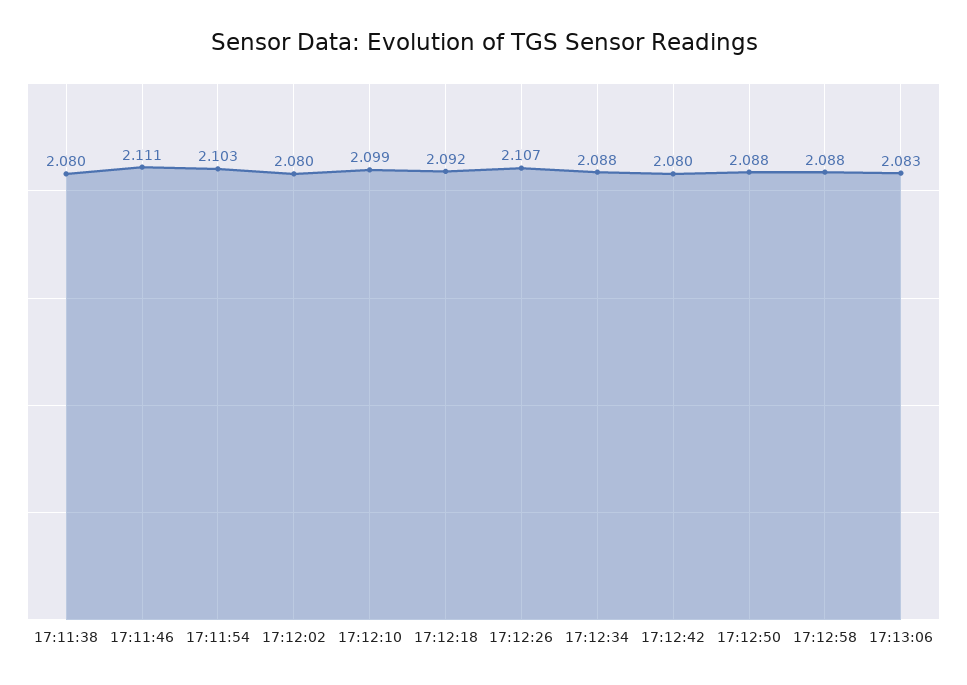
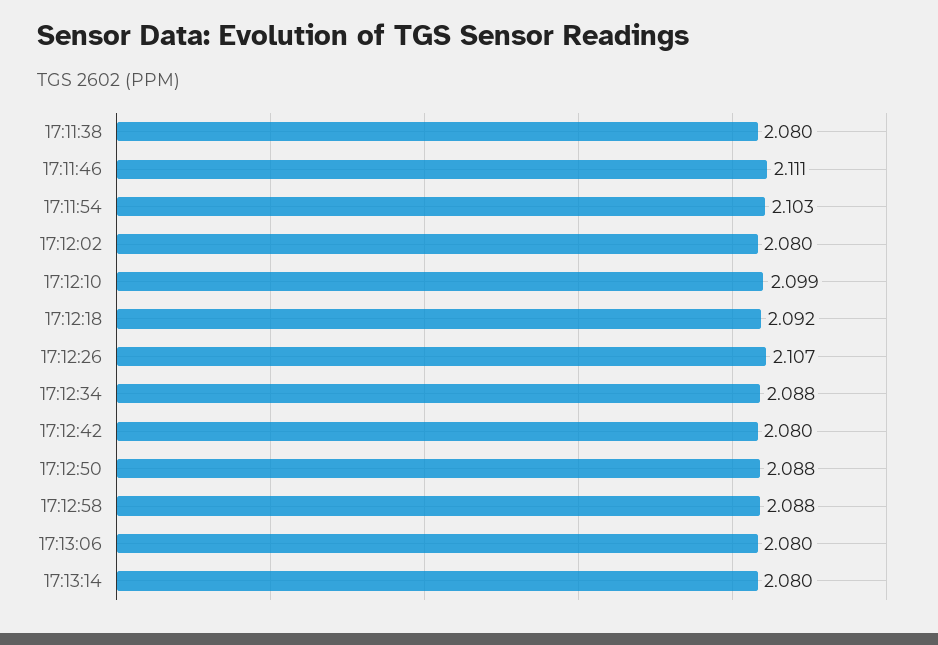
17:13:06: 2.083 -> 2.08
17:13:14: none -> 2.08

